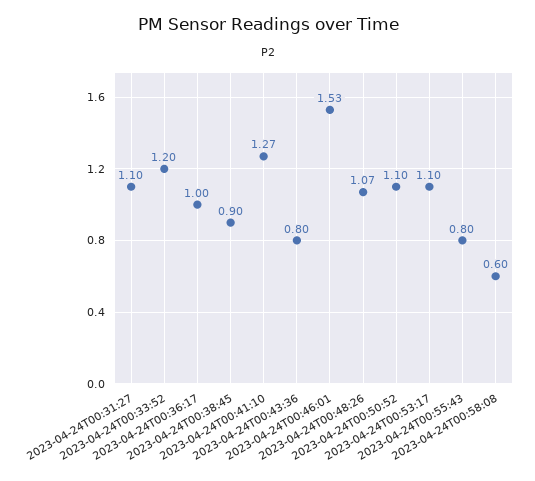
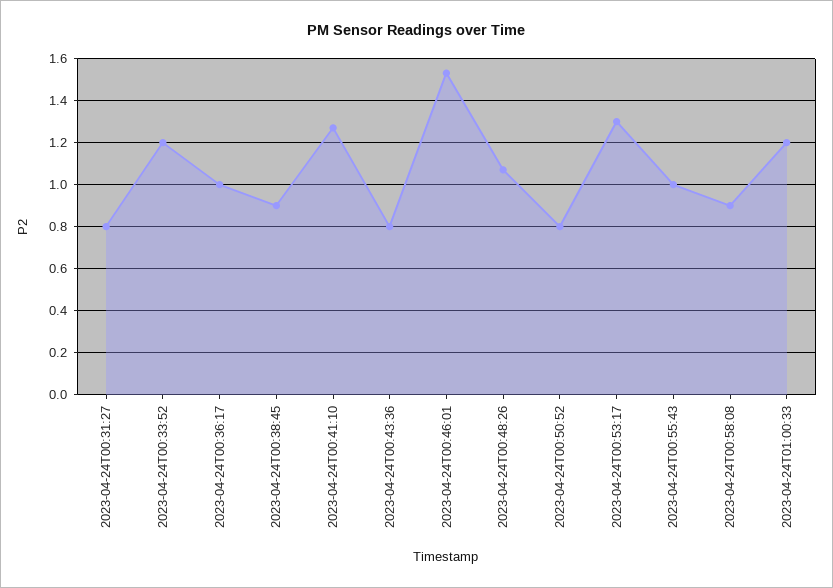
2023-04-24T00:31:27: 1.1 -> 0.8
2023-04-24T00:50:52: 1.1 -> 0.8
2023-04-24T00:53:17: 1.1 -> 1.3
2023-04-24T00:55:43: 0.8 -> 1
2023-04-24T00:58:08: 0.6 -> 0.9
2023-04-24T01:00:33: none -> 1.2

